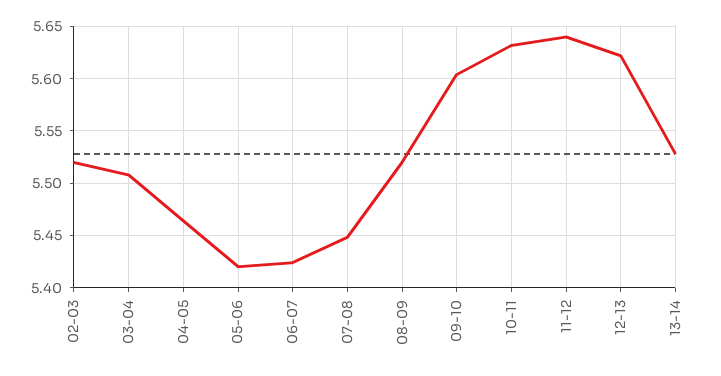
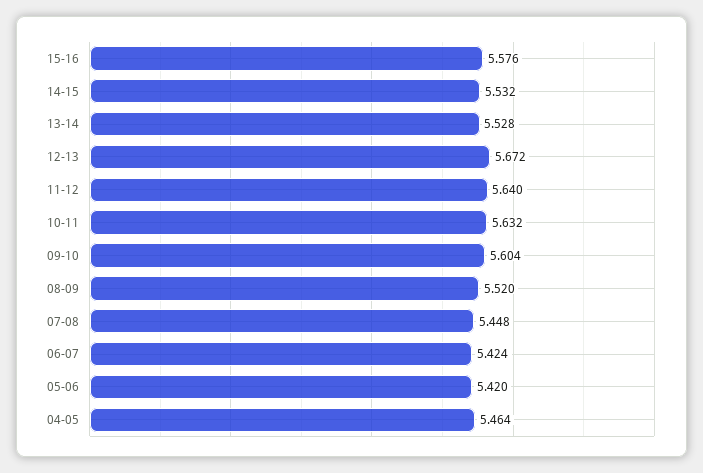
02-03: 5.52 -> none
03-04: 5.51 -> none
12-13: 5.62 -> 5.672
15-16: none -> 5.576
14-15: none -> 5.532

